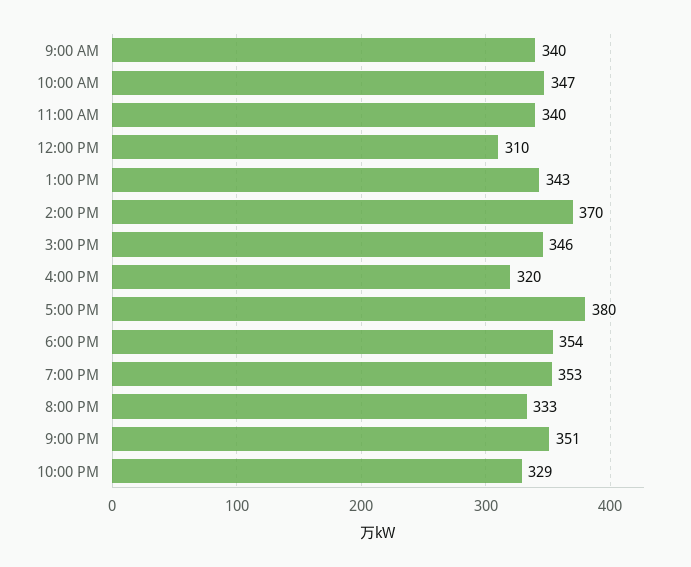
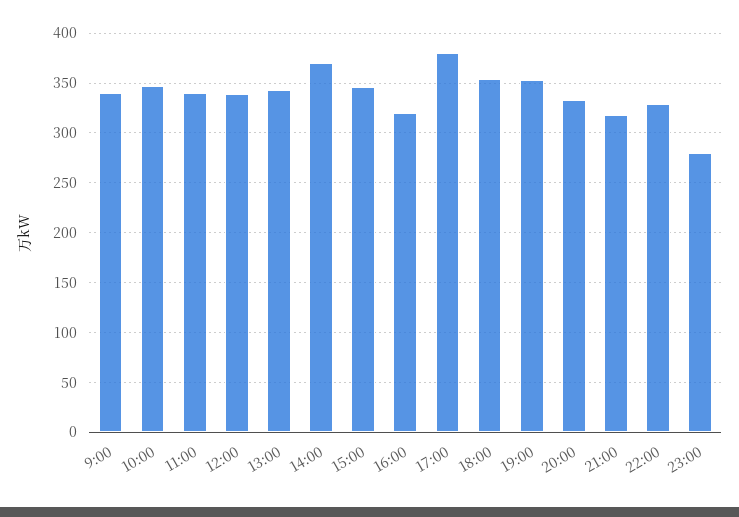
12:00 PM: 310 -> 340
9:00 PM: 351 -> 320
23:00: none -> 280

